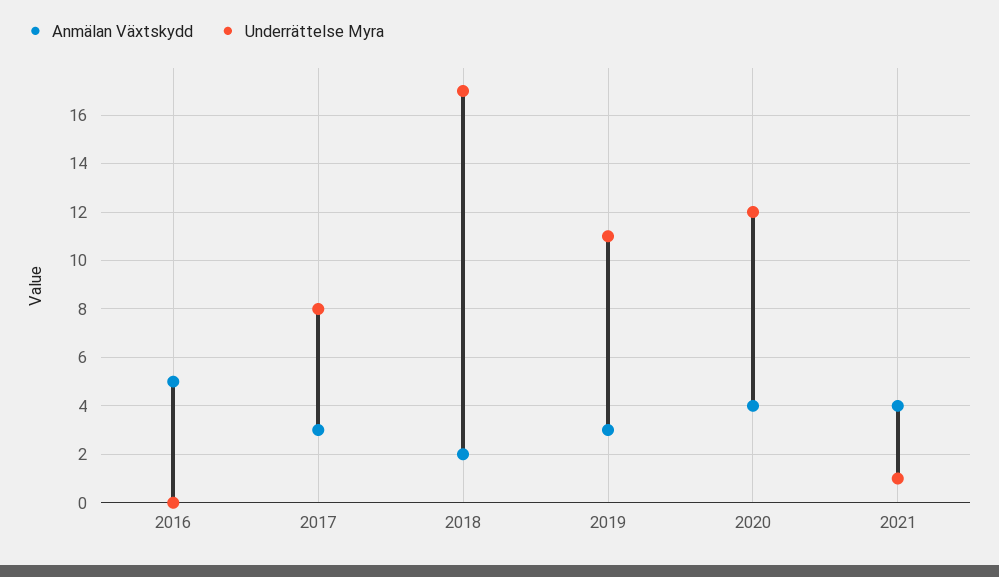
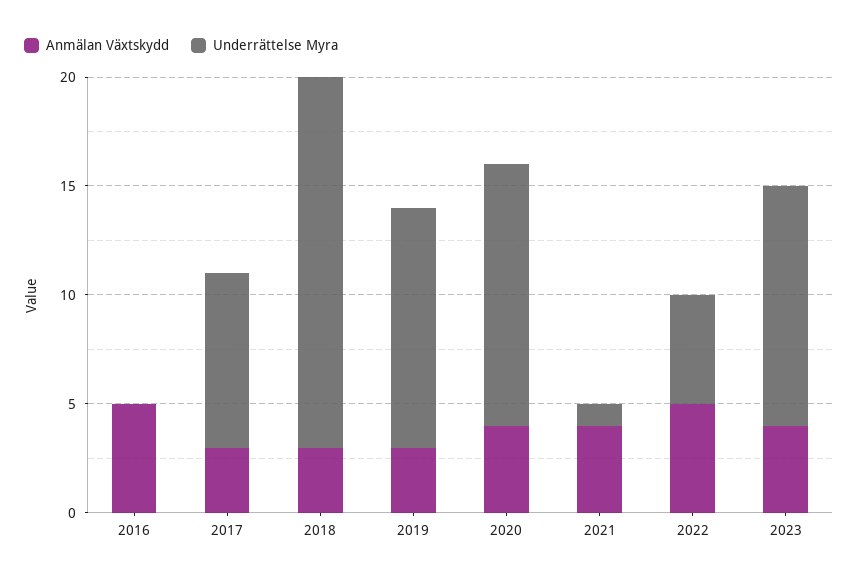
Anmälan Växtskydd, 2018: 2 -> 3
Anmälan Växtskydd, 2022: none -> 5
Underrättelse Myra, 2022: none -> 5
Anmälan Växtskydd, 2023: none -> 4
Underrättelse Myra, 2023: none -> 11

